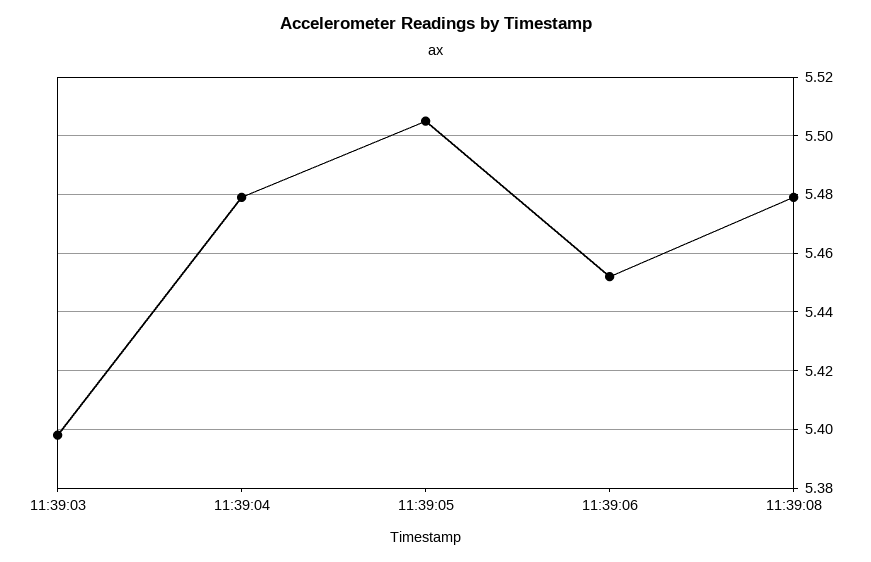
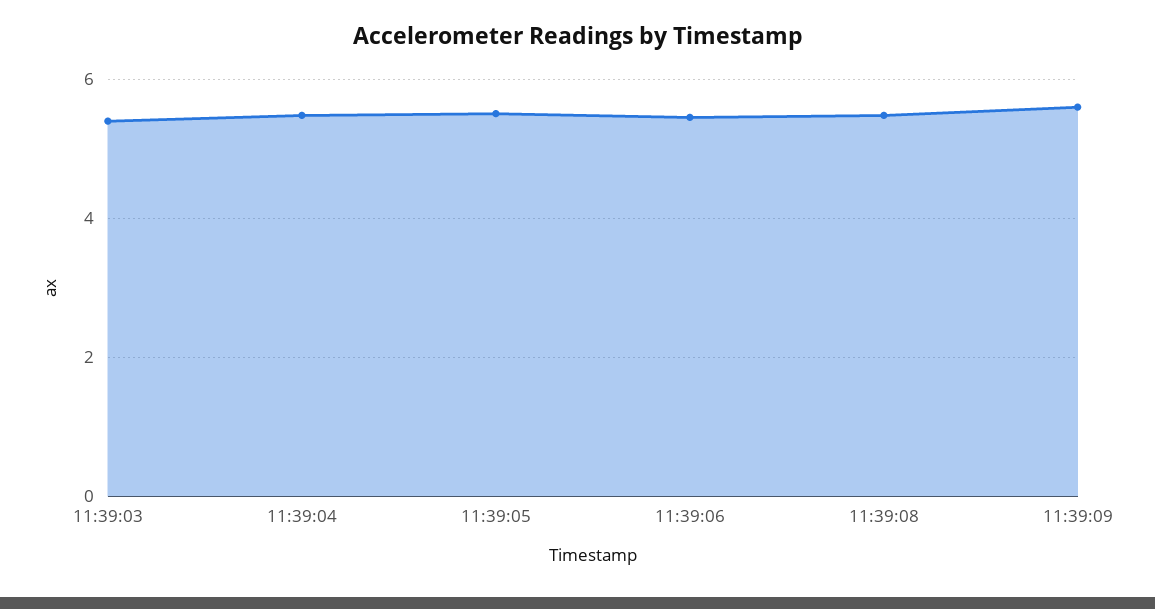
11:39:09: none -> 5.6

